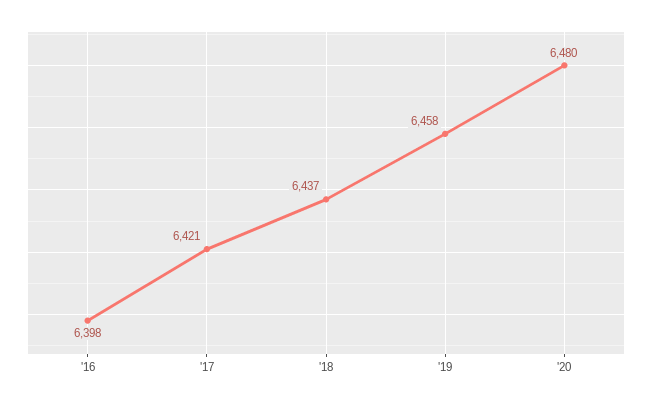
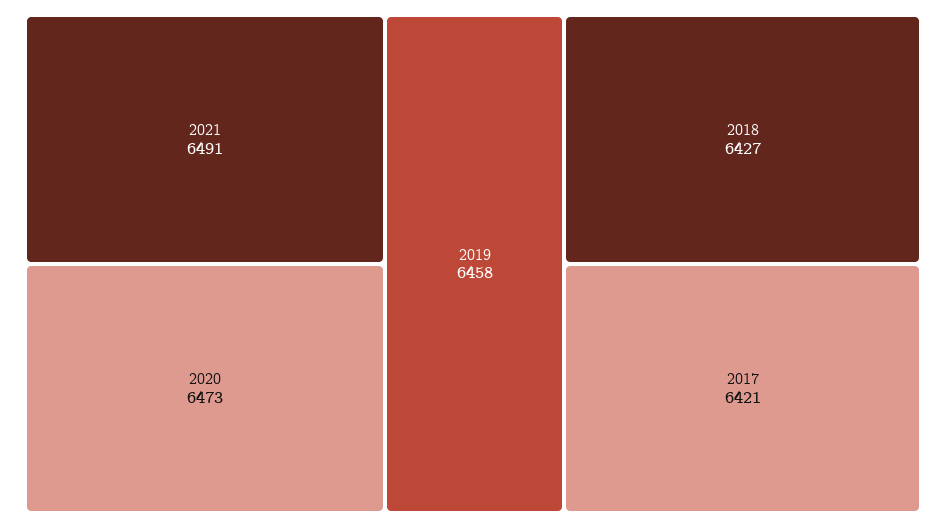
'16: 6398 -> none
'18: 6437 -> 6427
'20: 6480 -> 6473
2021: none -> 6491

